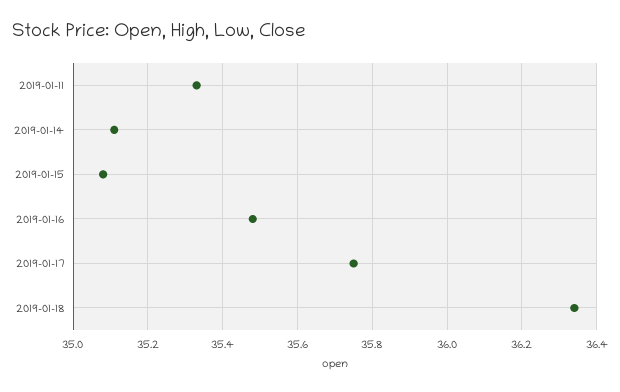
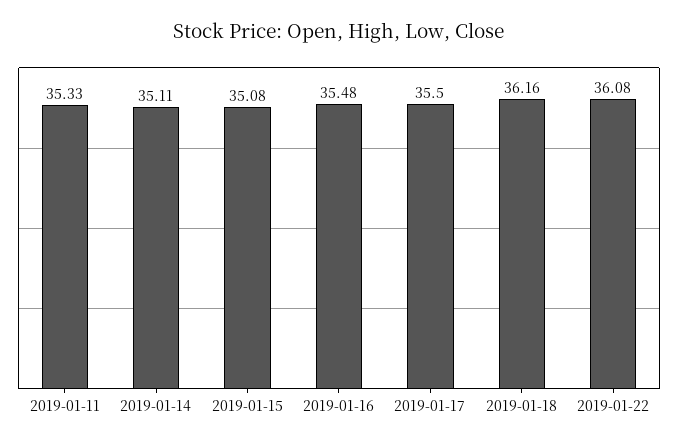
2019-01-17: 35.75 -> 35.5
2019-01-18: 36.35 -> 36.16
2019-01-22: none -> 36.08

